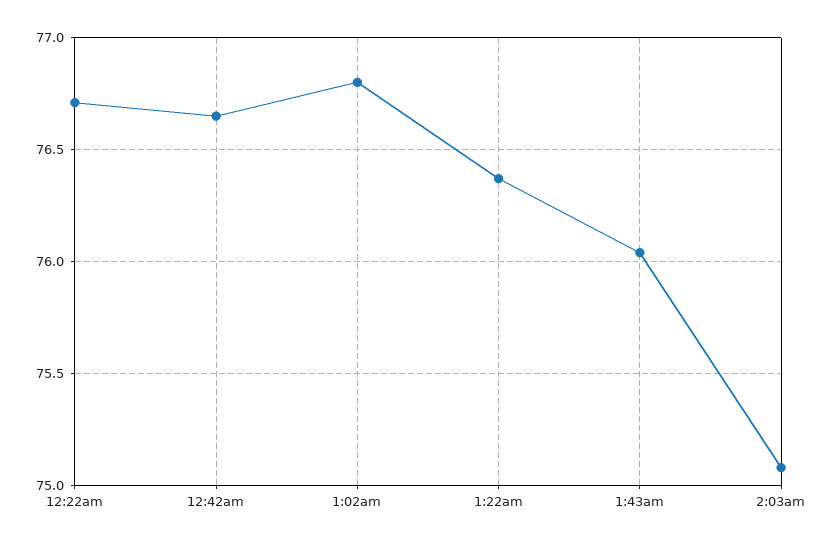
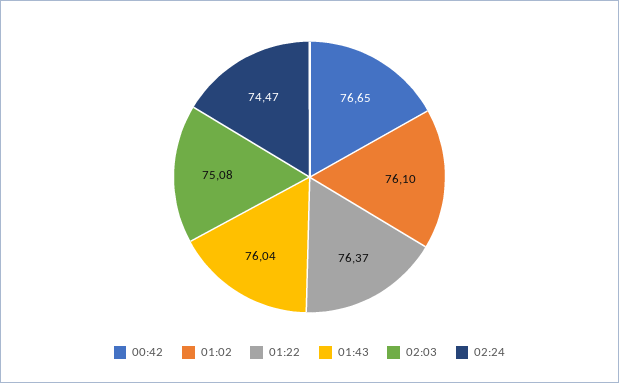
12:22am: 76.7 -> none
1:02am: 76.8 -> 76.1
02:24: none -> 74.47

